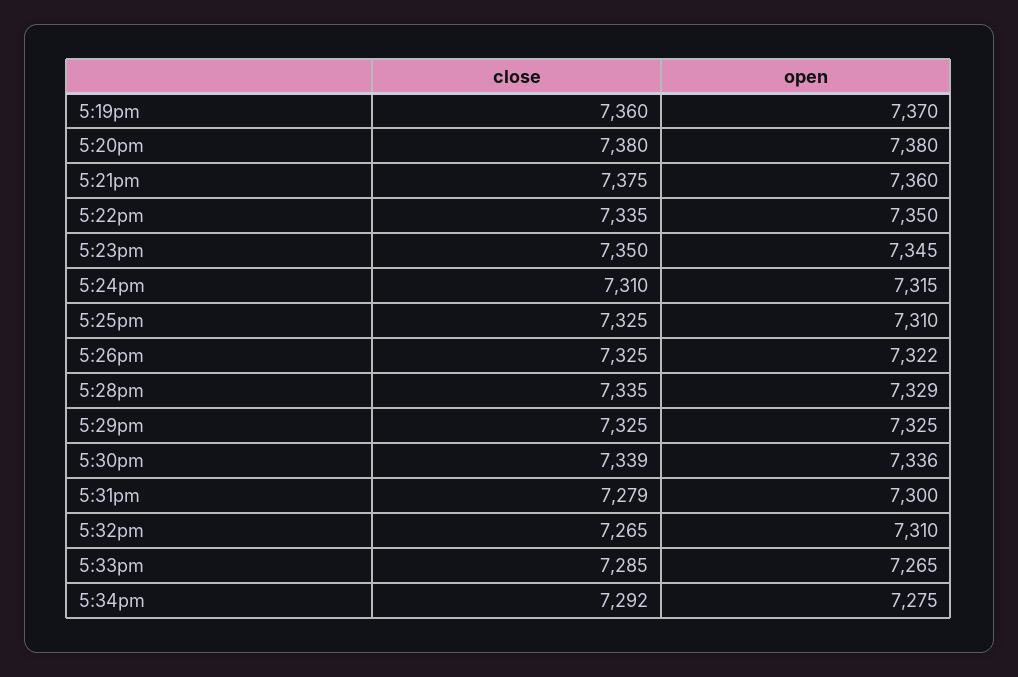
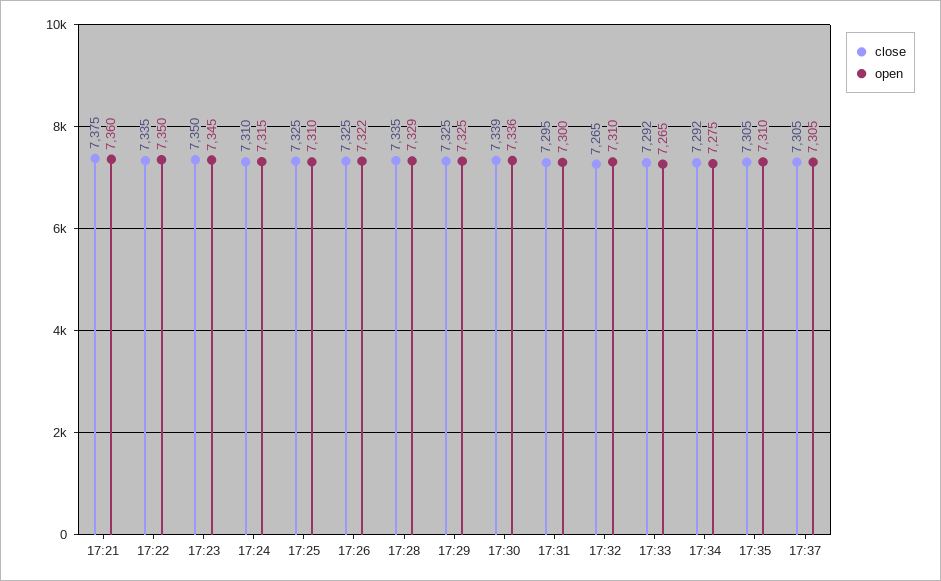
close, 5:19pm: 7360 -> none
open, 5:19pm: 7370 -> none
close, 5:20pm: 7380 -> none
open, 5:20pm: 7380 -> none
close, 5:31pm: 7279 -> 7295
close, 5:33pm: 7285 -> 7292
close, 17:35: none -> 7305
open, 17:35: none -> 7310
close, 17:37: none -> 7305
open, 17:37: none -> 7305

